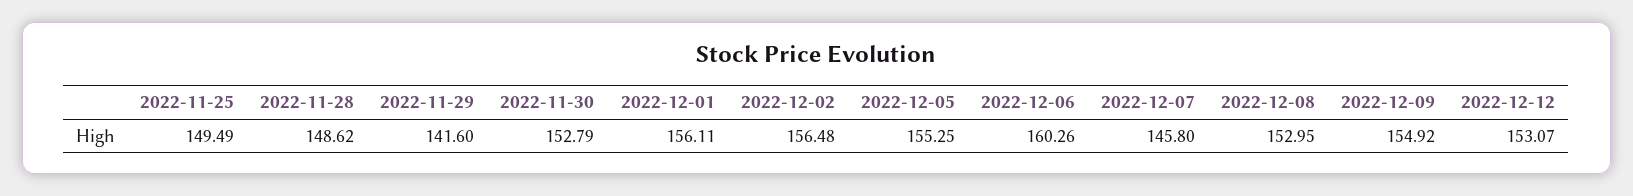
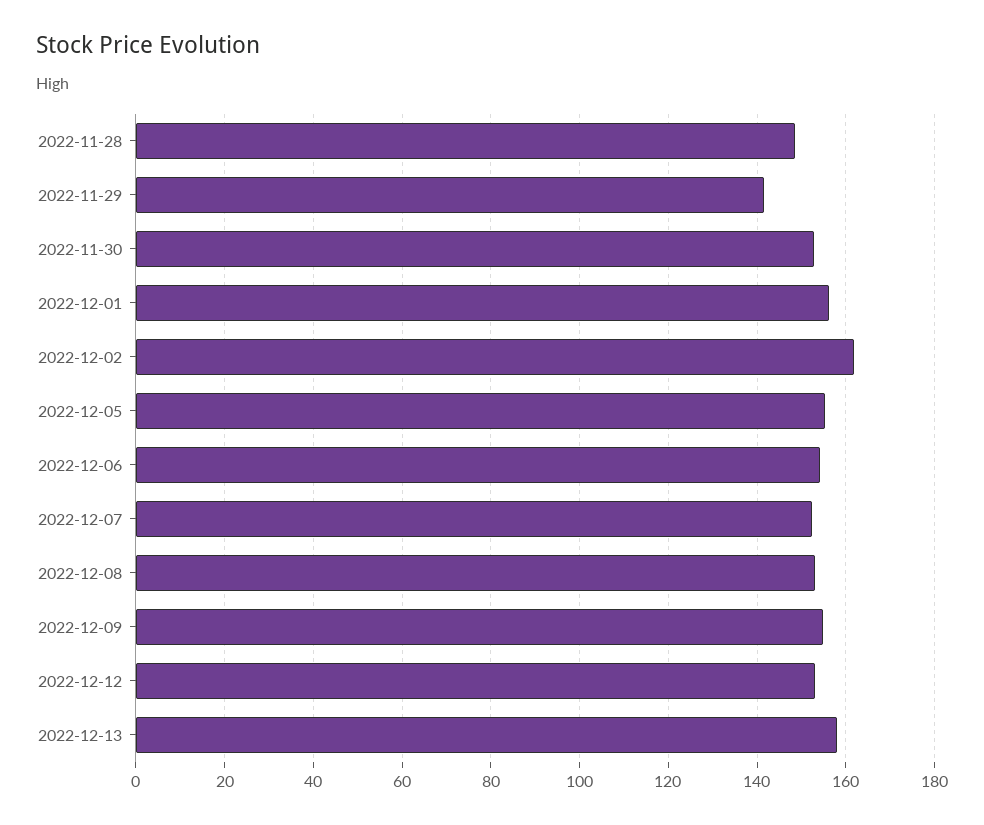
2022-11-25: 149.49 -> none
2022-12-02: 156.48 -> 162
2022-12-06: 160.26 -> 154
2022-12-07: 145.8 -> 152
2022-12-13: none -> 158

